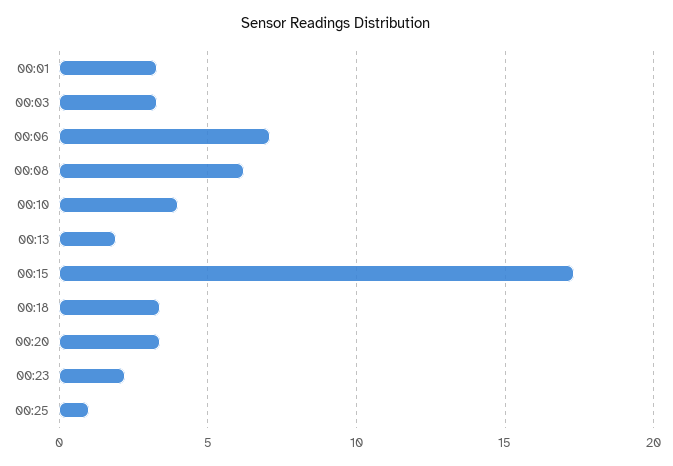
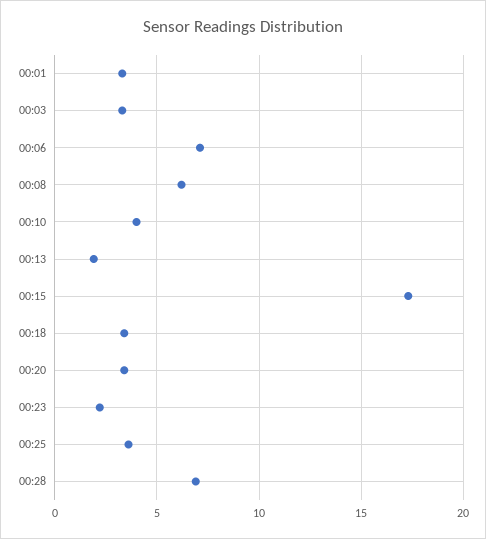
00:25: 1 -> 3.5
00:28: none -> 7

